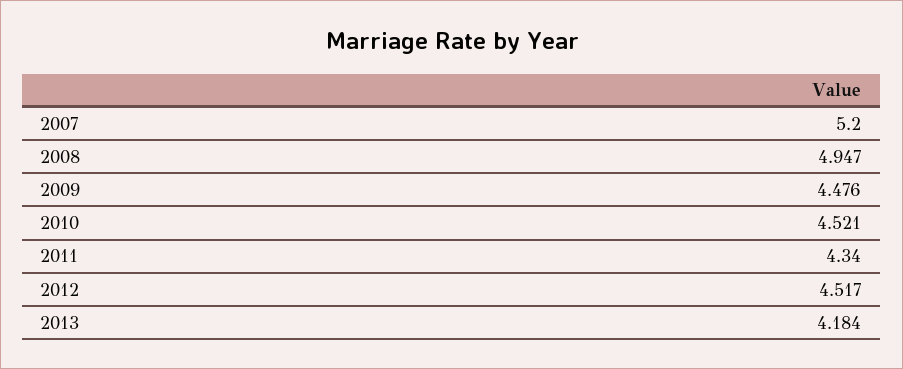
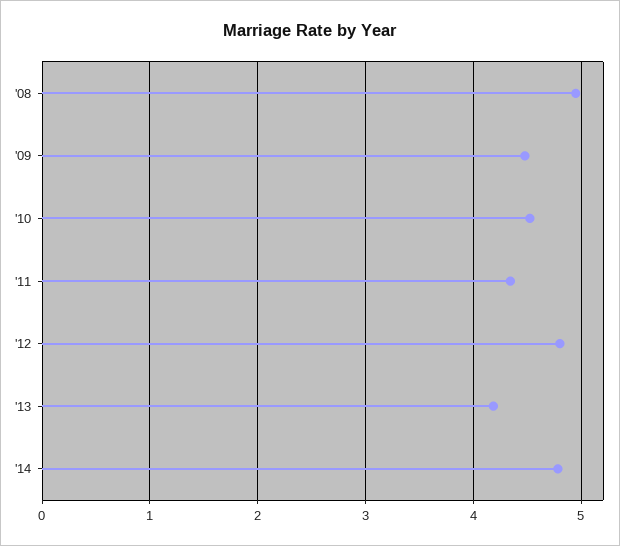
2007: 5.2 -> none
2012: 4.517 -> 4.8
'14: none -> 4.8

